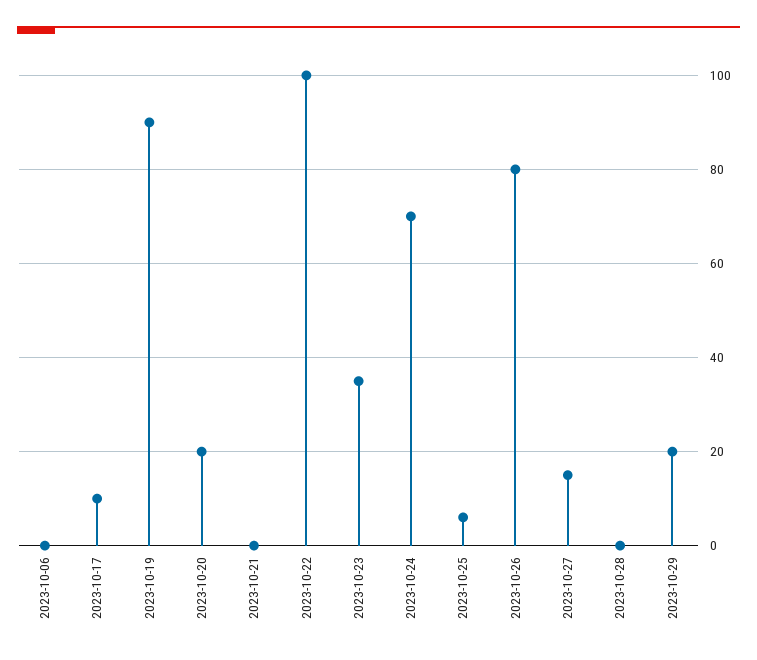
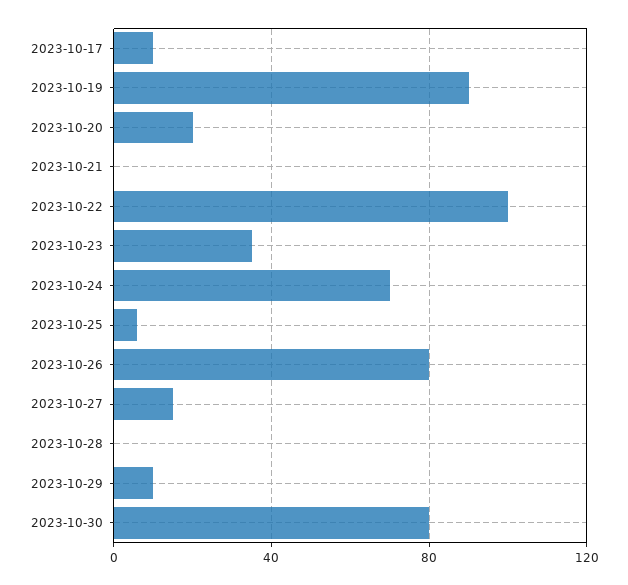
2023-10-06: 0 -> none
2023-10-29: 20 -> 10
2023-10-30: none -> 80

